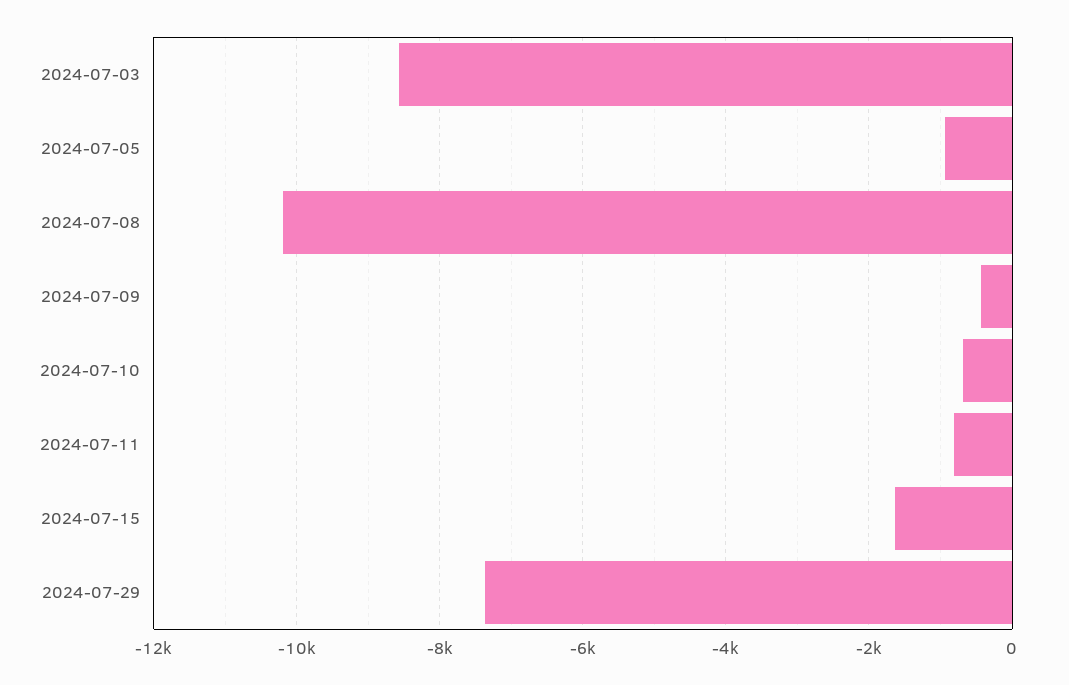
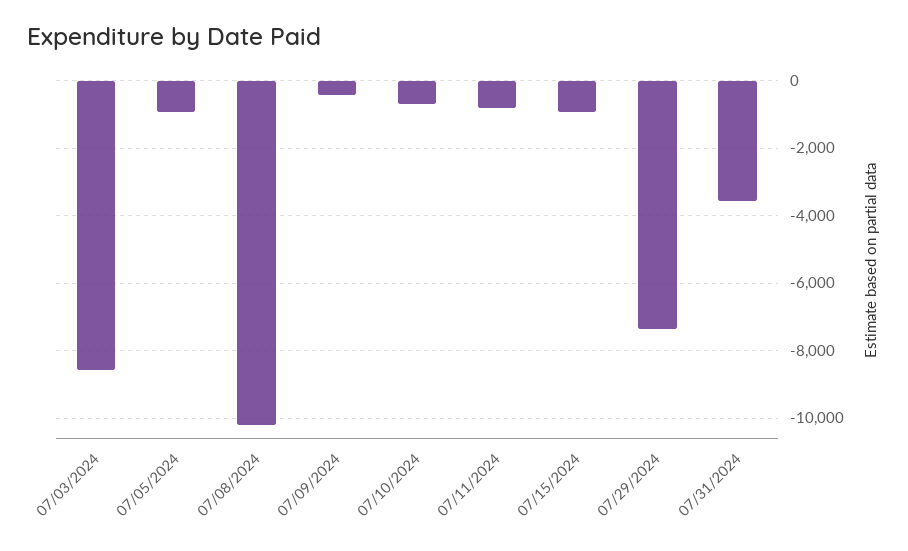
2024-07-15: -1600 -> -1000
07/31/2024: none -> -3600

